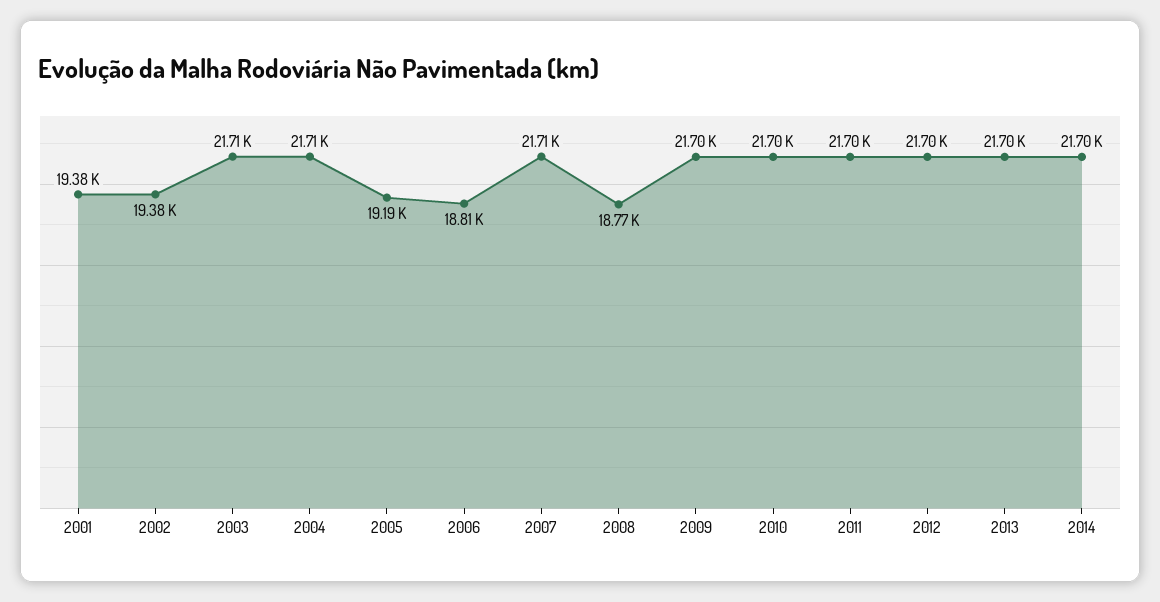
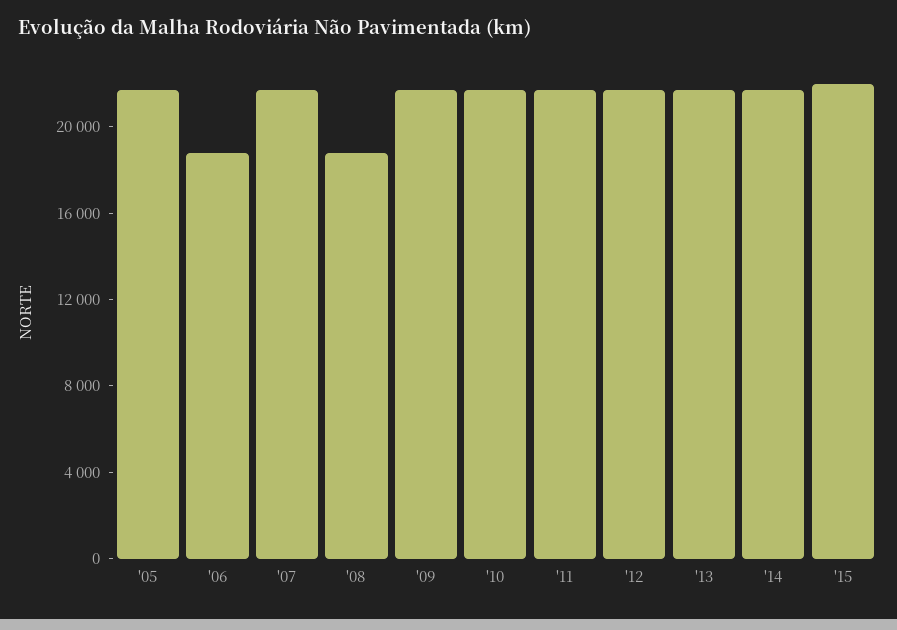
2001: 19380 -> none
2002: 19380 -> none
2003: 21710 -> none
2004: 21710 -> none
2005: 19190 -> 22000
'15: none -> 22000

